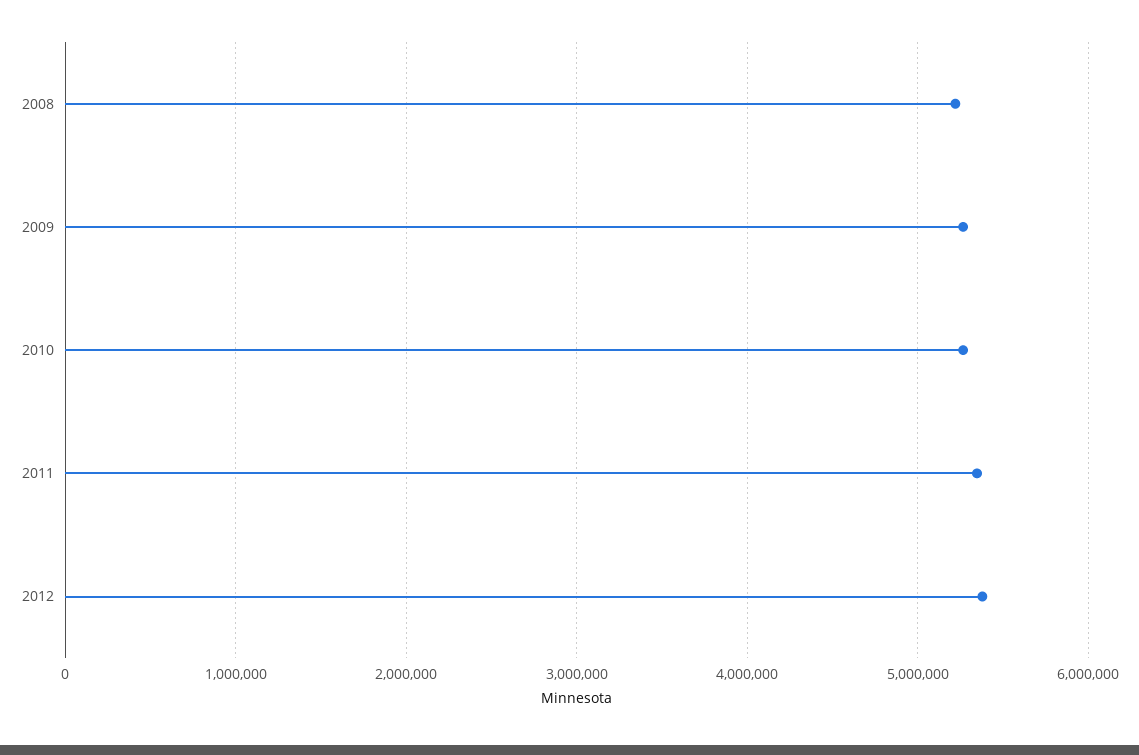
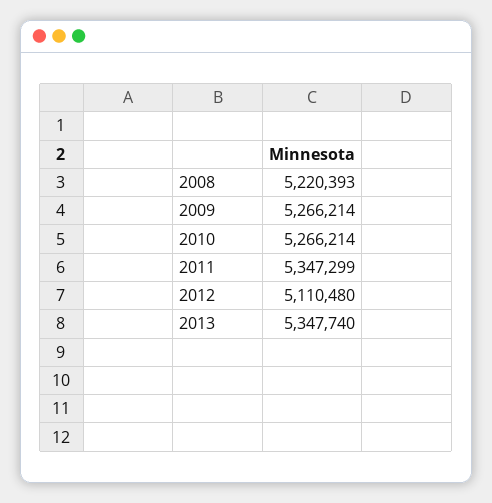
2012: 5400000 -> 5110480
2013: none -> 5347740

